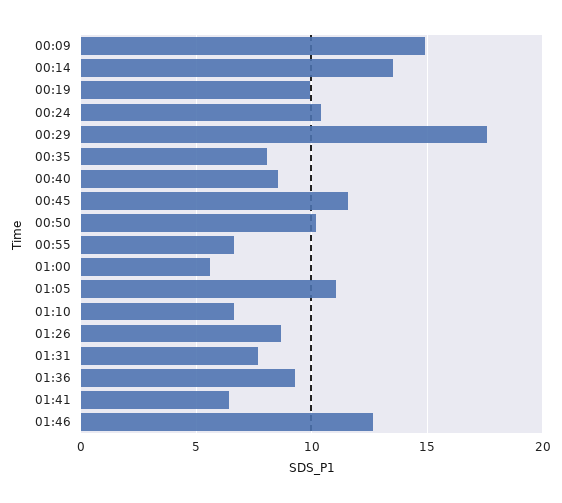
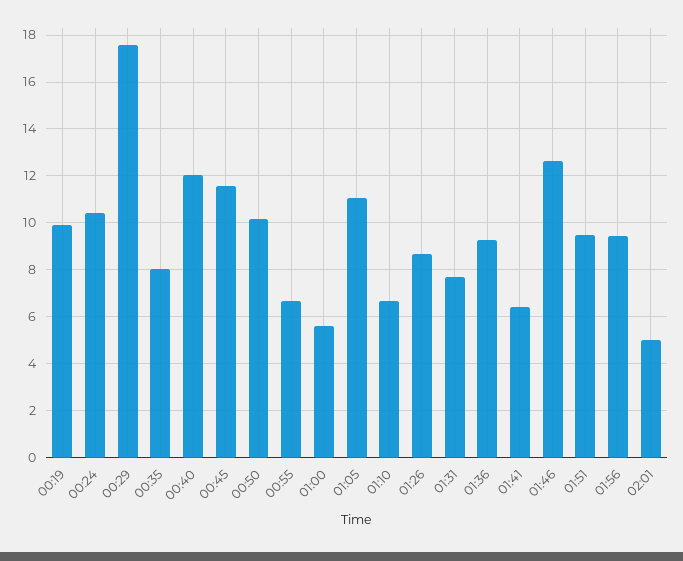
00:09: 15 -> none
00:14: 13.5 -> none
00:40: 8.5 -> 12
01:51: none -> 9.5
01:56: none -> 9.5
02:01: none -> 5

